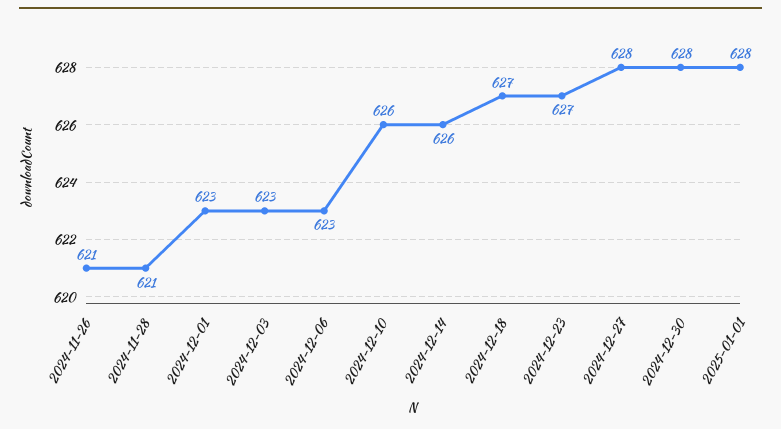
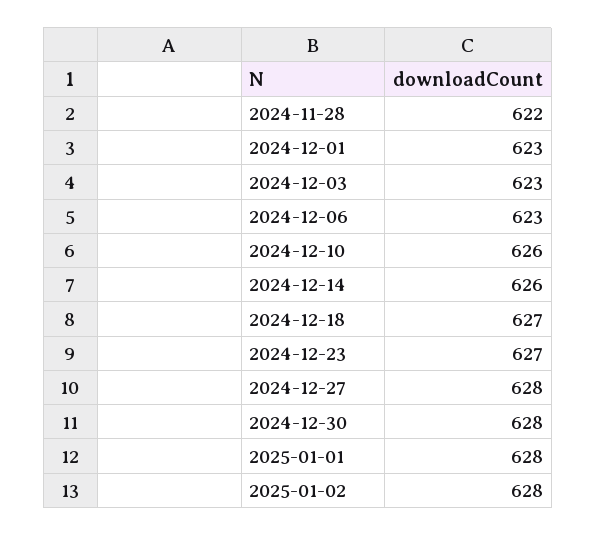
2024-11-26: 621 -> none
2024-11-28: 621 -> 622
2025-01-02: none -> 628

